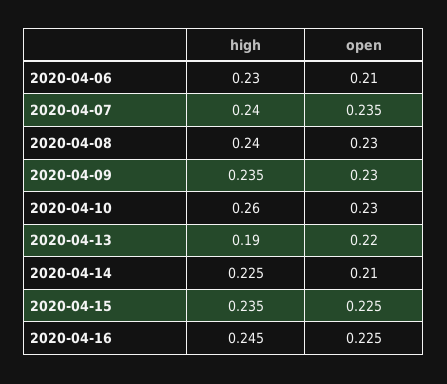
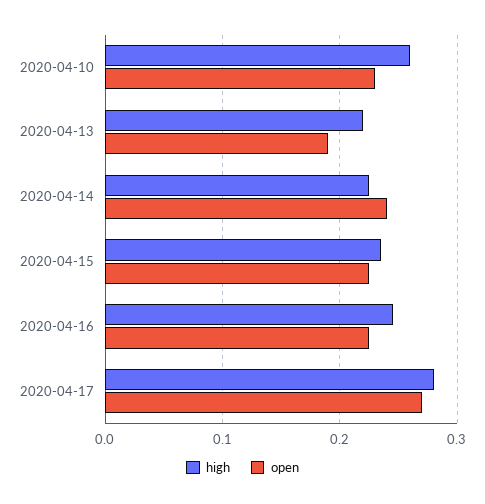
high, 2020-04-06: 0.23 -> none
open, 2020-04-06: 0.21 -> none
high, 2020-04-07: 0.24 -> none
open, 2020-04-07: 0.235 -> none
high, 2020-04-08: 0.24 -> none
open, 2020-04-08: 0.23 -> none
high, 2020-04-09: 0.235 -> none
open, 2020-04-09: 0.23 -> none
high, 2020-04-13: 0.19 -> 0.22
open, 2020-04-13: 0.22 -> 0.19
open, 2020-04-14: 0.21 -> 0.24
high, 2020-04-17: none -> 0.28
open, 2020-04-17: none -> 0.27

